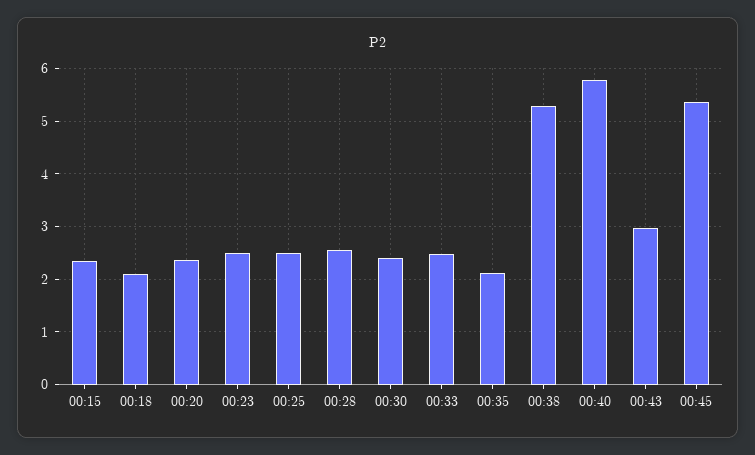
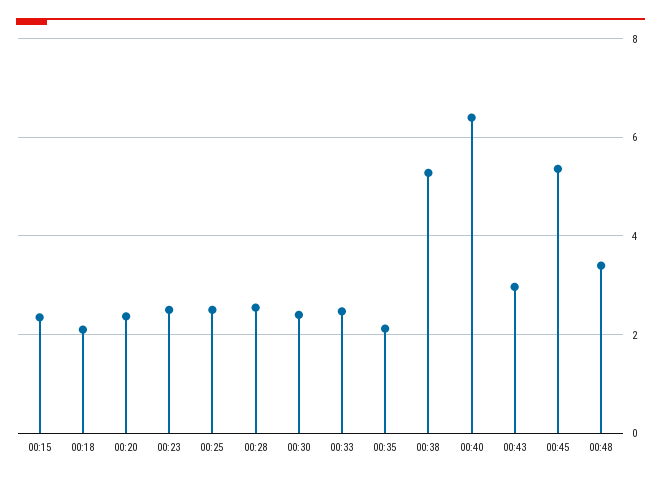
00:40: 5.8 -> 6.4
00:48: none -> 3.4

